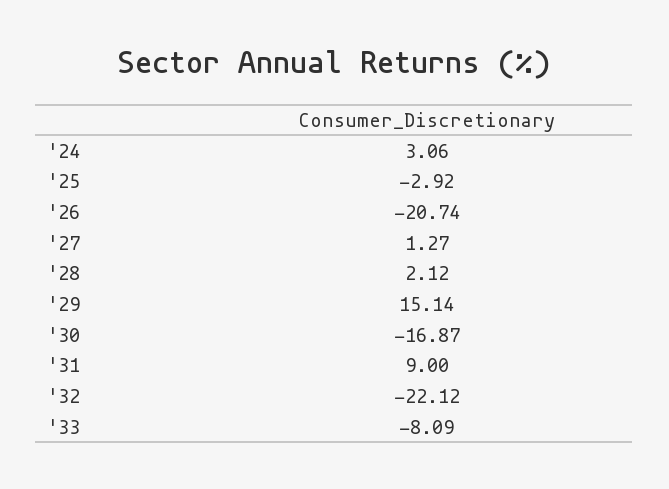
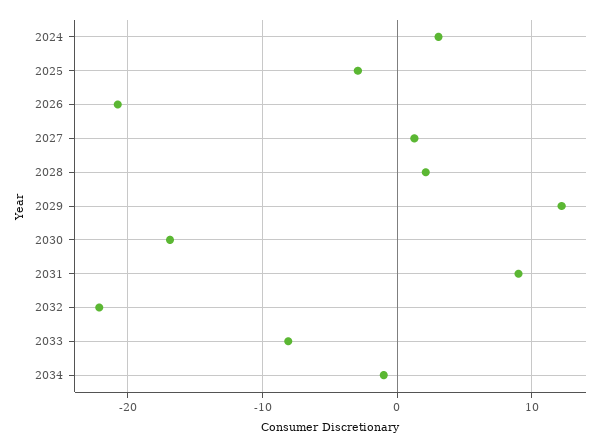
'29: 15.14 -> 12
2034: none -> -1

